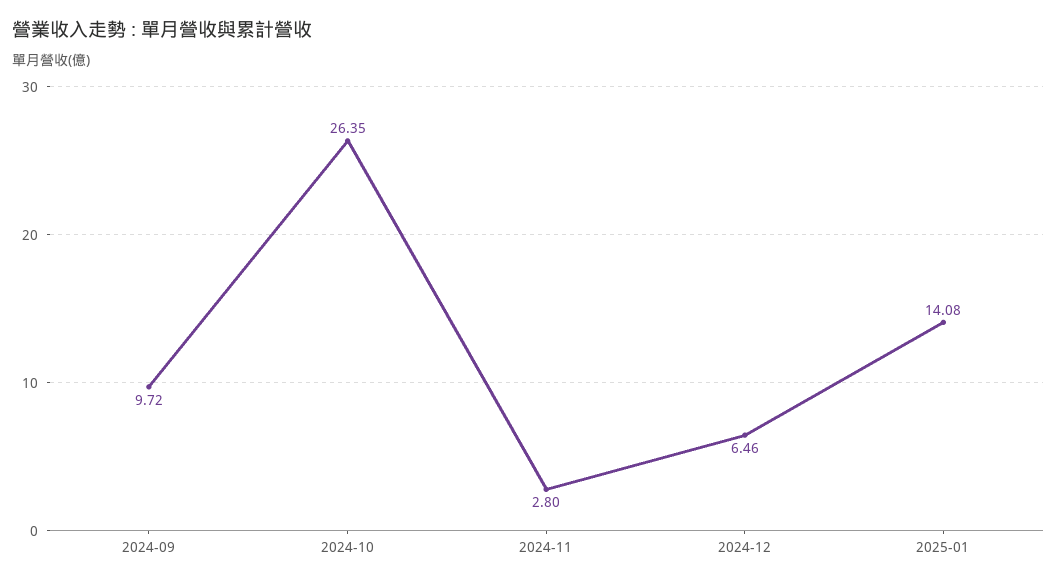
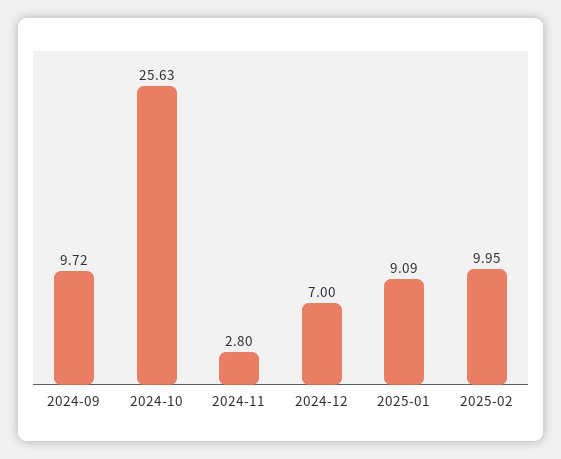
2024-10: 26.35 -> 25.63
2024-12: 6.46 -> 7
2025-01: 14.08 -> 9.09
2025-02: none -> 9.95

